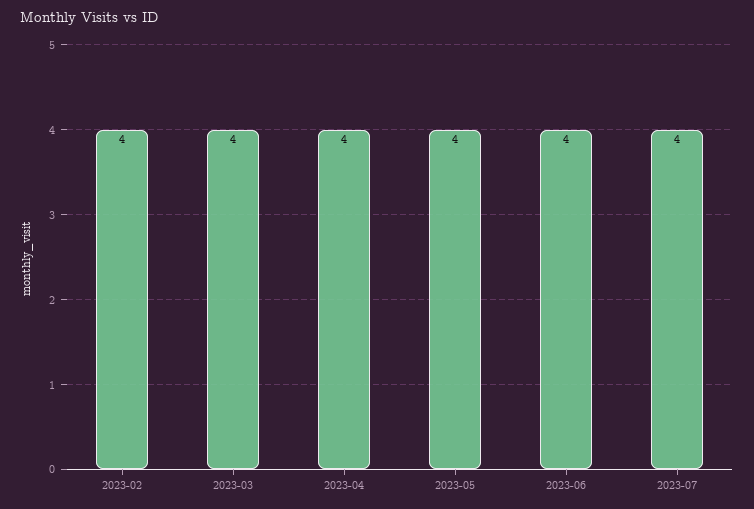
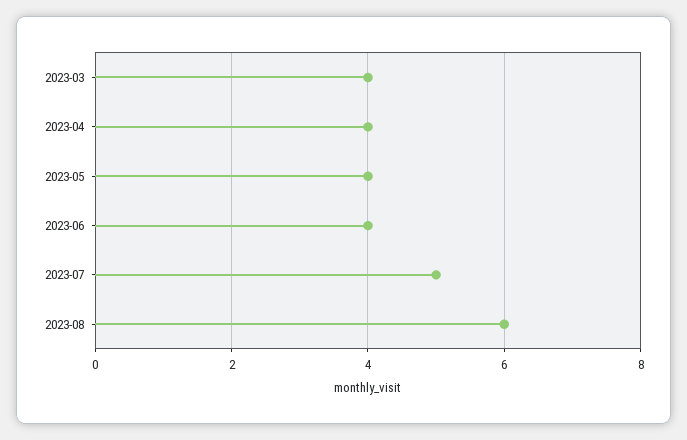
2023-02: 4 -> none
2023-07: 4 -> 5
2023-08: none -> 6

